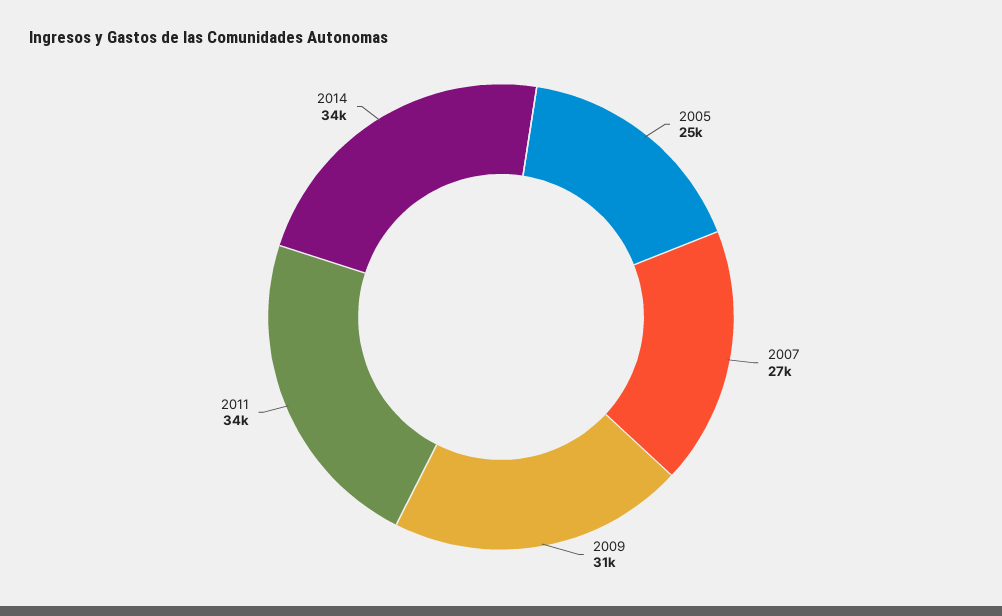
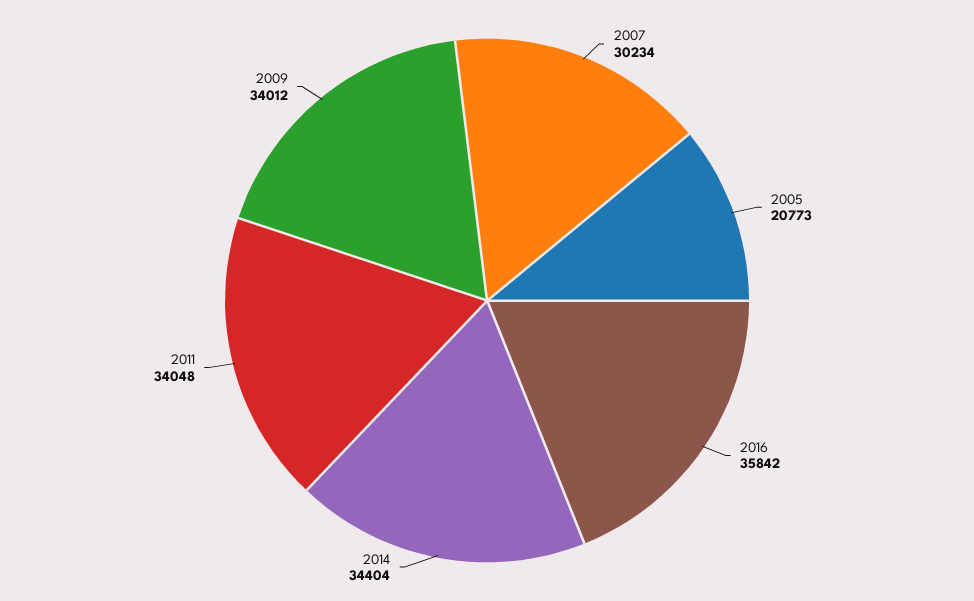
2005: 25000 -> 20773
2007: 27000 -> 30234
2009: 31000 -> 34012
2016: none -> 35842

